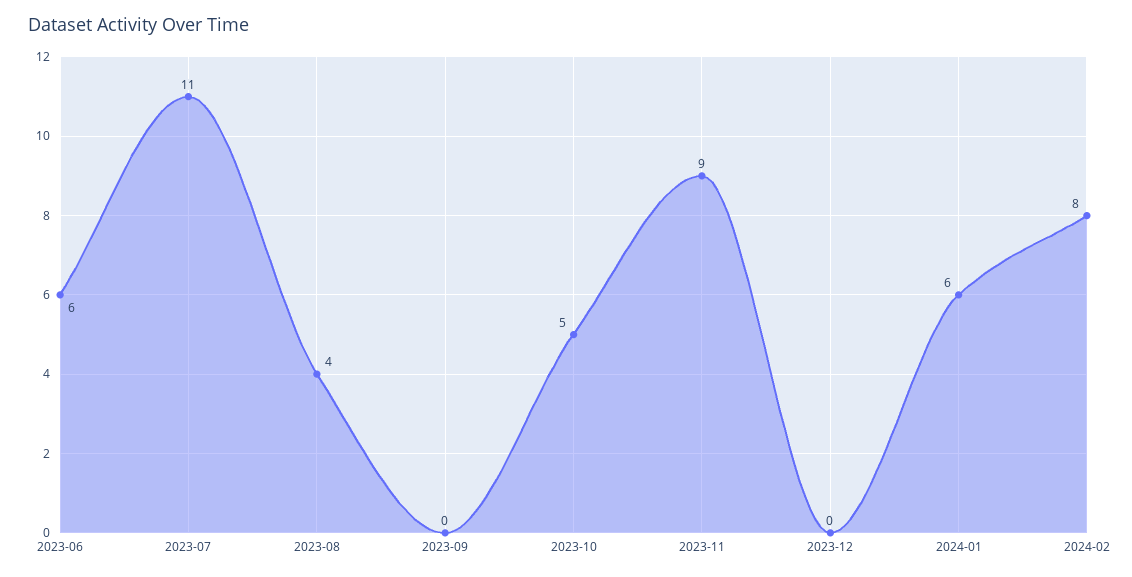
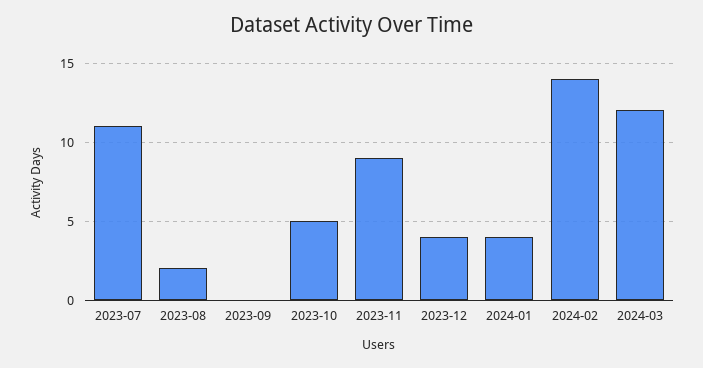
2023-06: 6 -> none
2023-08: 4 -> 2
2023-12: 0 -> 4
2024-01: 6 -> 4
2024-02: 8 -> 14
2024-03: none -> 12

